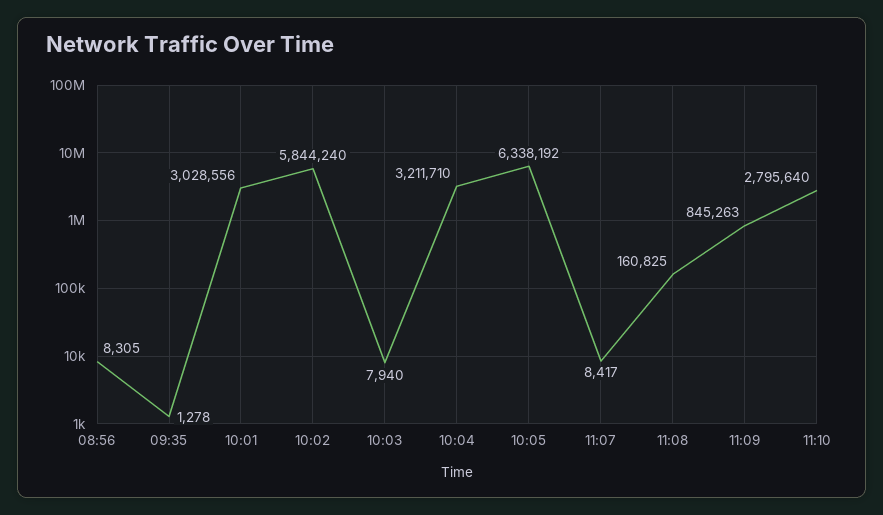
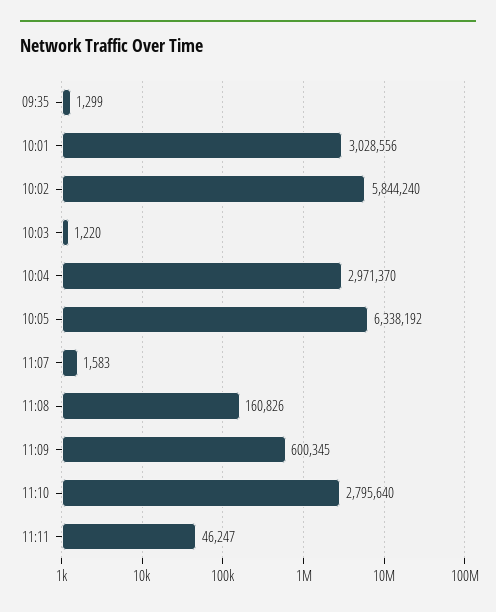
08:56: 8305 -> none
09:35: 1278 -> 1299
10:03: 7940 -> 1220
10:04: 3211710 -> 2971370
11:07: 8417 -> 1583
11:08: 160825 -> 160826
11:09: 845263 -> 600345
11:11: none -> 46247

